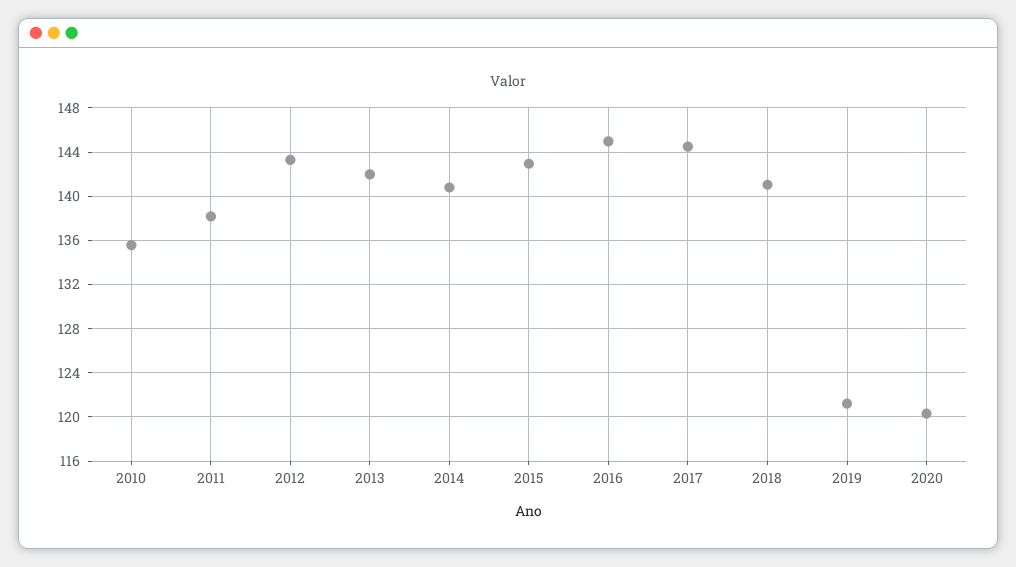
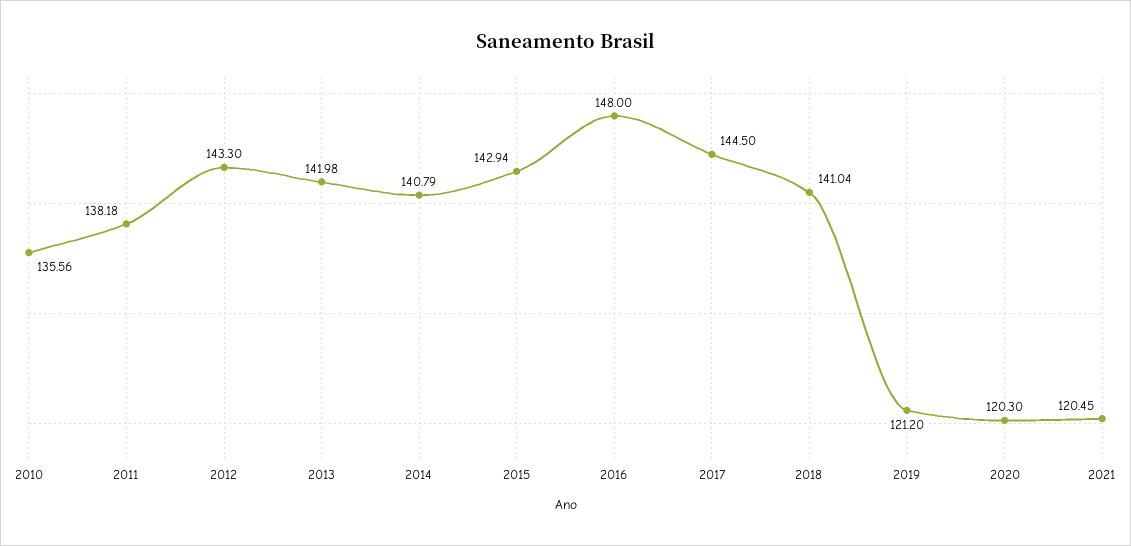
2016: 145 -> 148
2021: none -> 120.45

